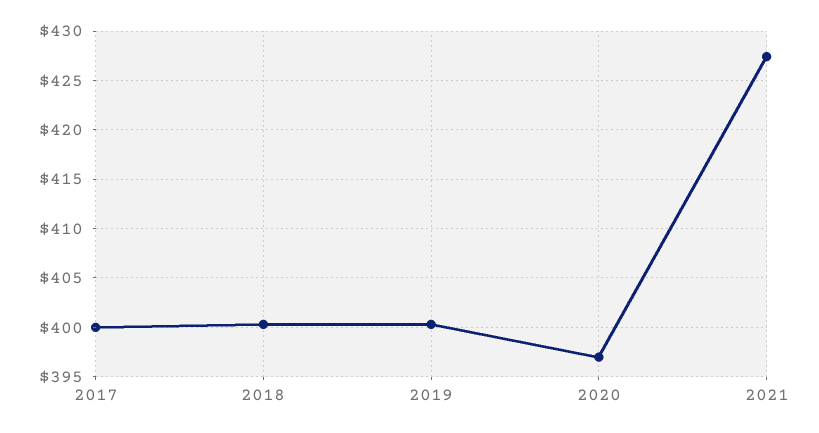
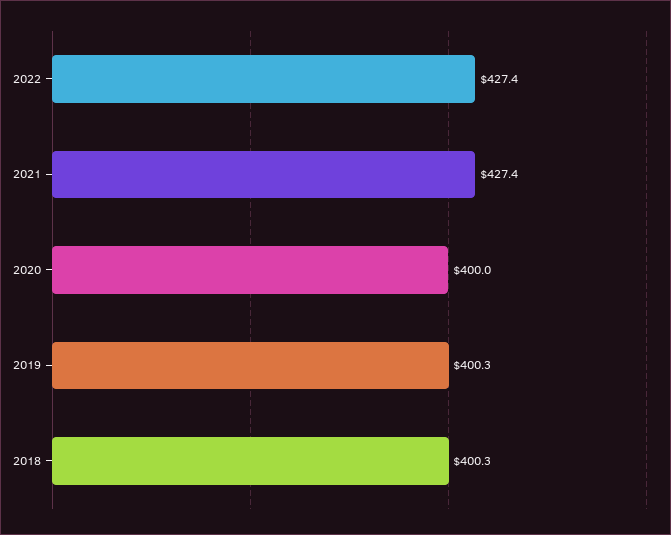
2017: 400 -> none
2020: 397 -> 400
2022: none -> 427.4

